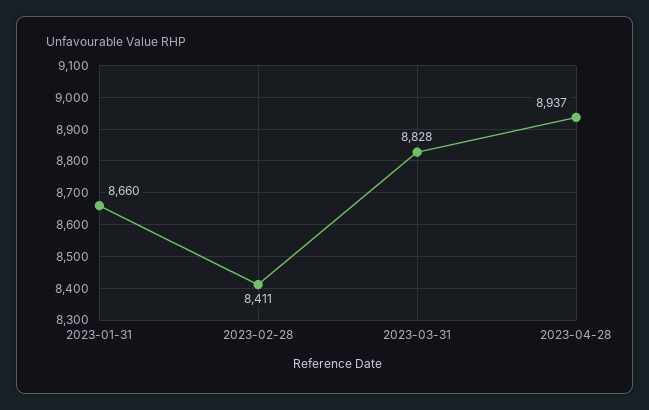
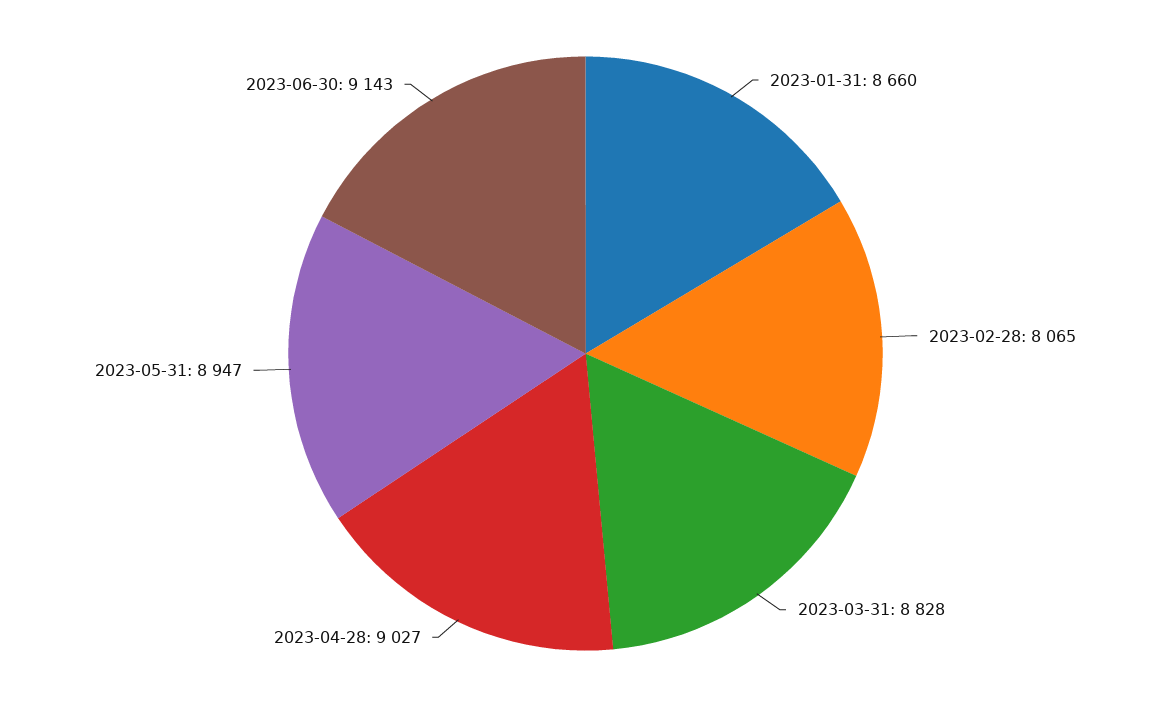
2023-02-28: 8411 -> 8065
2023-04-28: 8937 -> 9027
2023-05-31: none -> 8947
2023-06-30: none -> 9143

